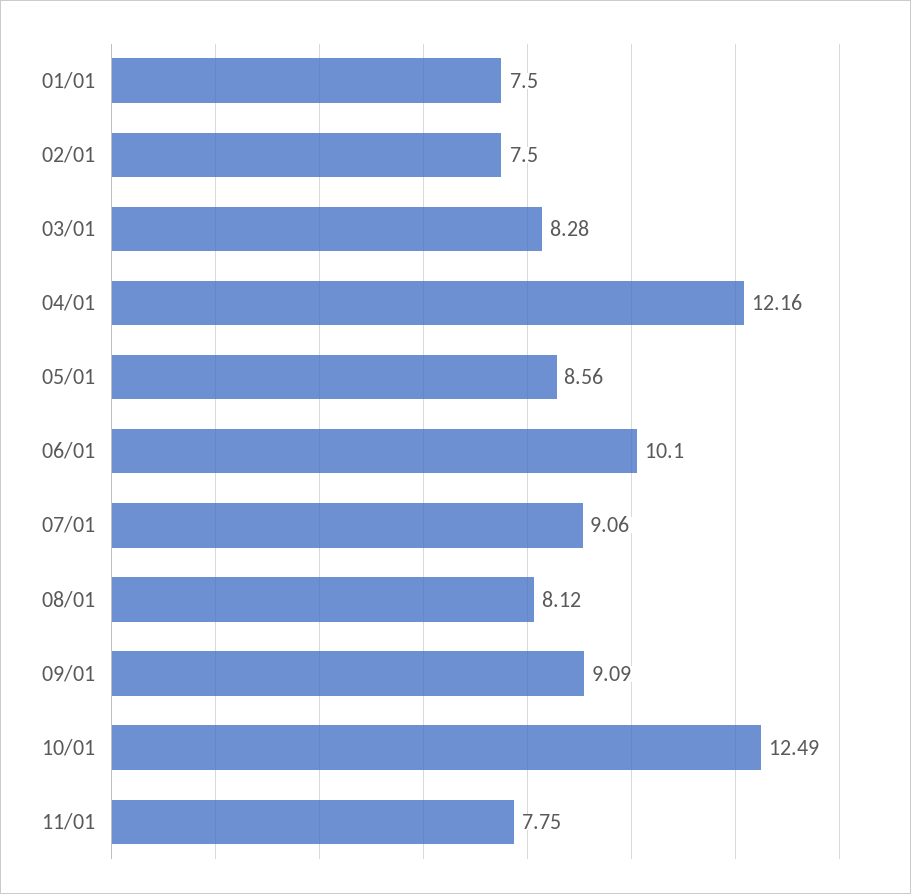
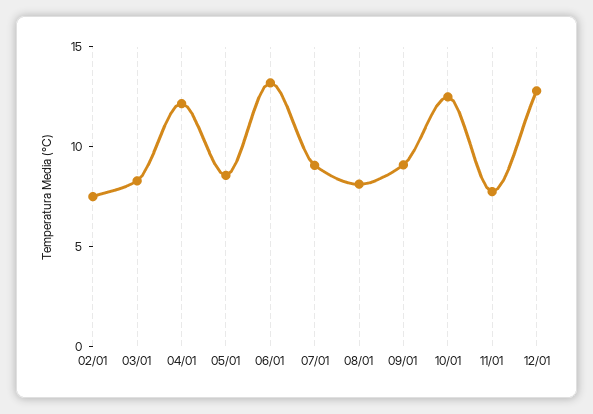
01/01: 7.5 -> none
06/01: 10.1 -> 13
12/01: none -> 13

